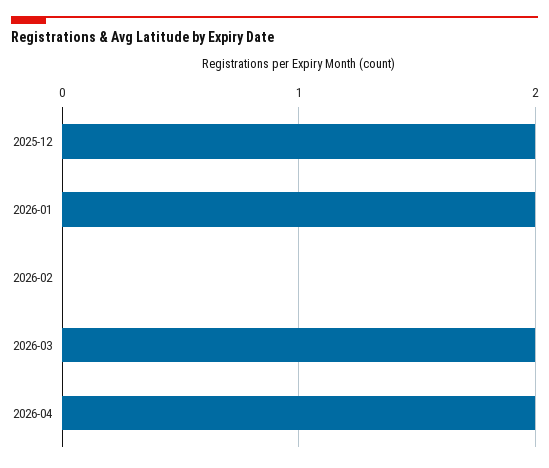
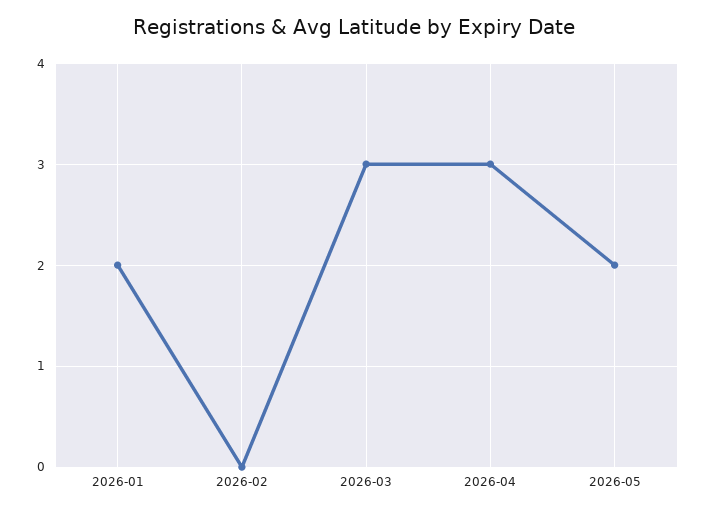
2025-12: 2 -> none
2026-03: 2 -> 3
2026-04: 2 -> 3
2026-05: none -> 2

